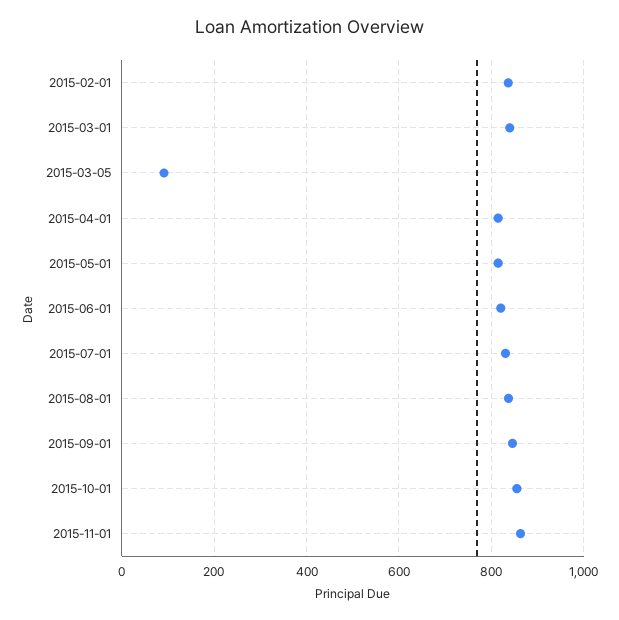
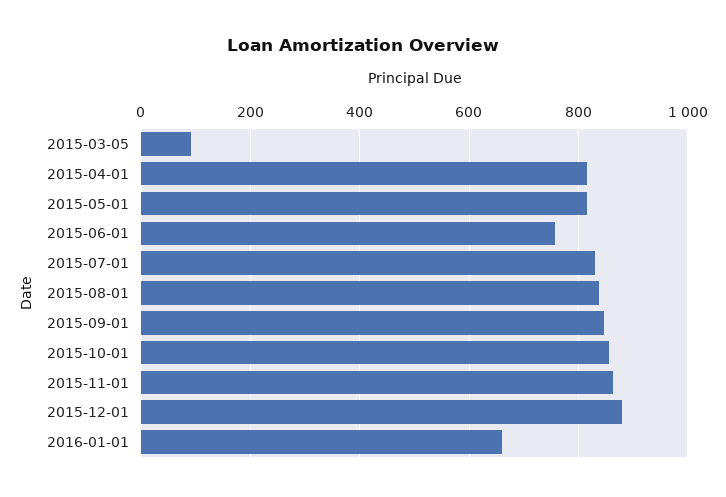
2015-02-01: 840 -> none
2015-03-01: 840 -> none
2015-06-01: 820 -> 760
2015-12-01: none -> 880
2016-01-01: none -> 660

